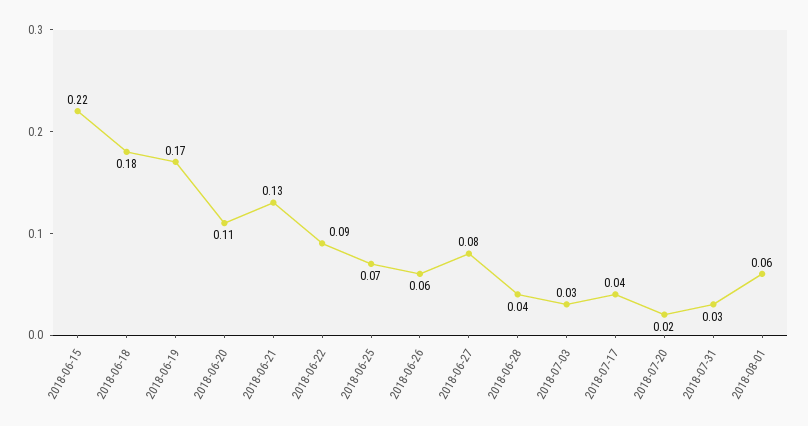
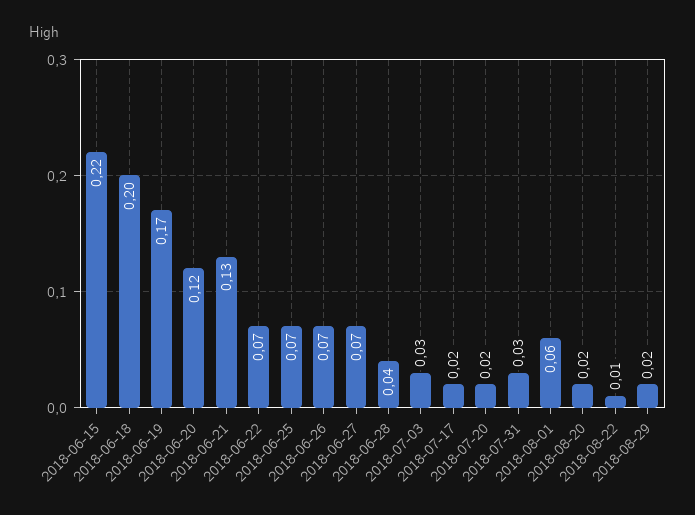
2018-06-18: 0.18 -> 0.2
2018-06-20: 0.11 -> 0.12
2018-06-22: 0.09 -> 0.07
2018-06-26: 0.06 -> 0.07
2018-06-27: 0.08 -> 0.07
2018-07-17: 0.04 -> 0.02
2018-08-20: none -> 0.02
2018-08-22: none -> 0.01
2018-08-29: none -> 0.02

